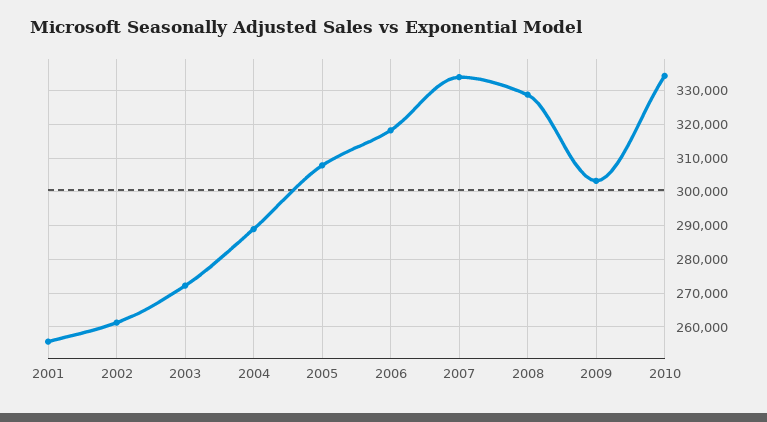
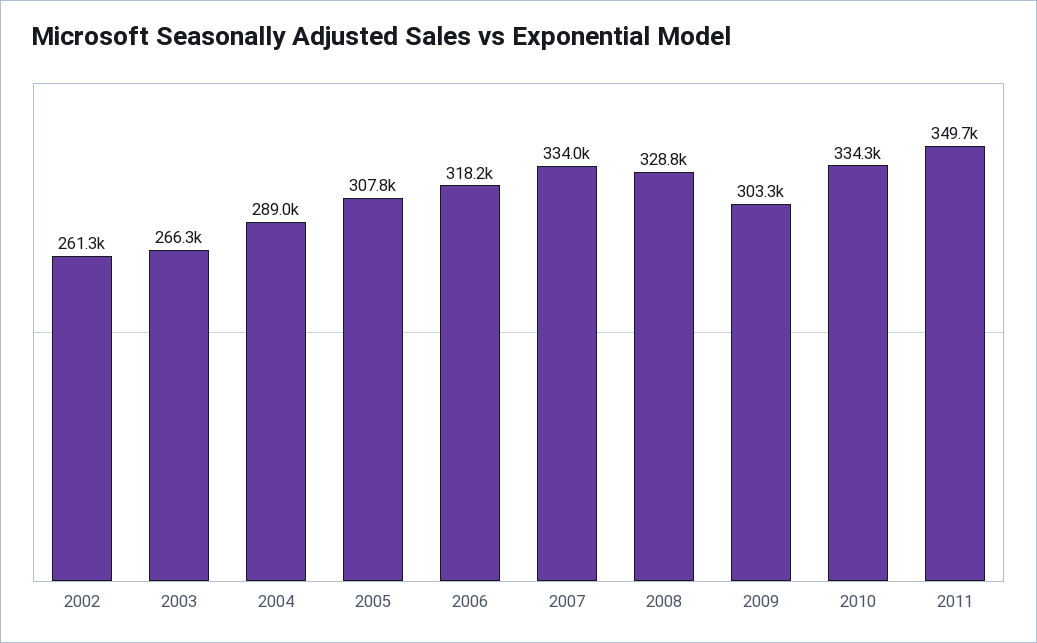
2001: 256000 -> none
2003: 272000 -> 266300
2011: none -> 349700

